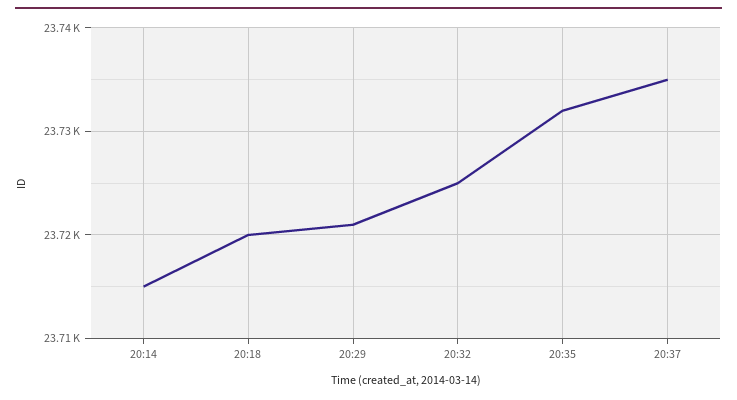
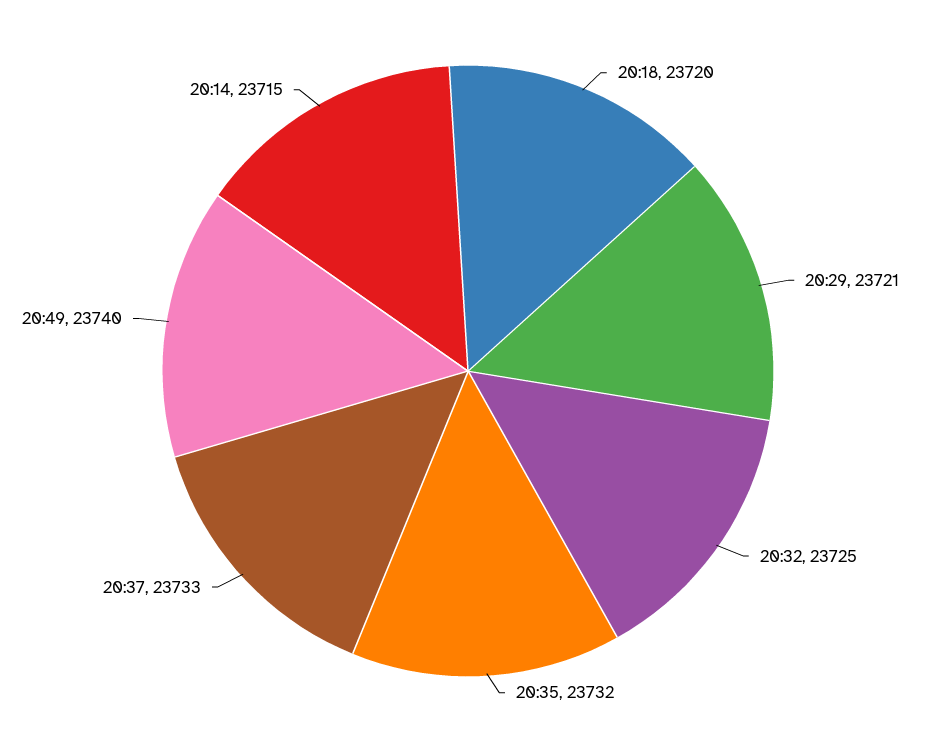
20:37: 23735 -> 23733
20:49: none -> 23740

